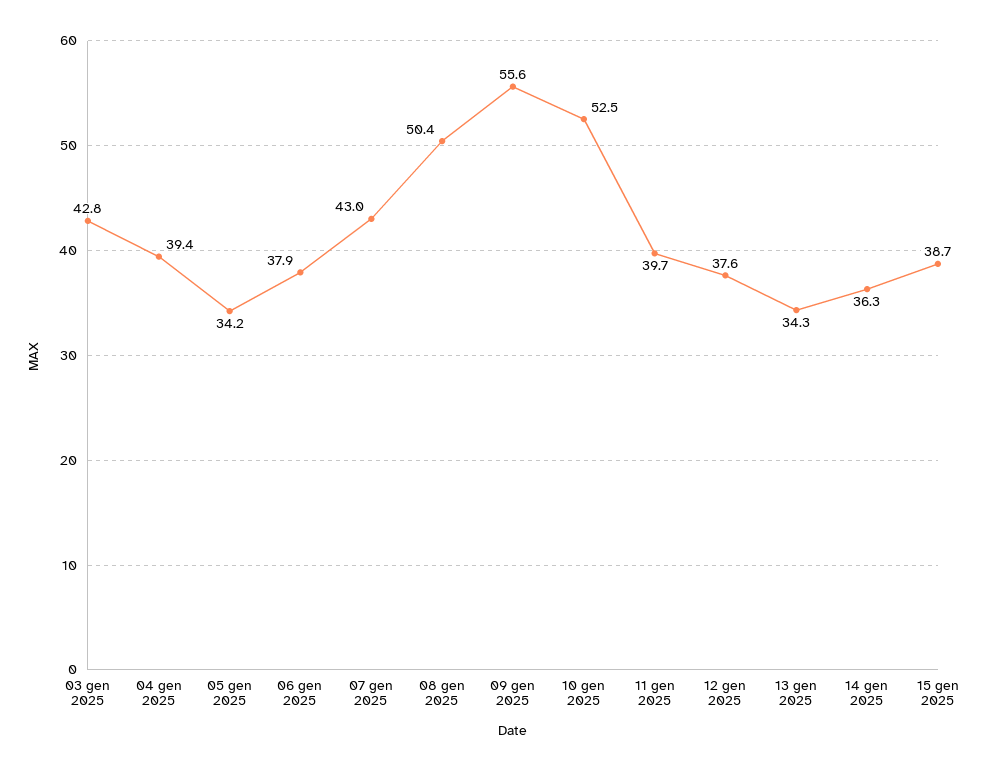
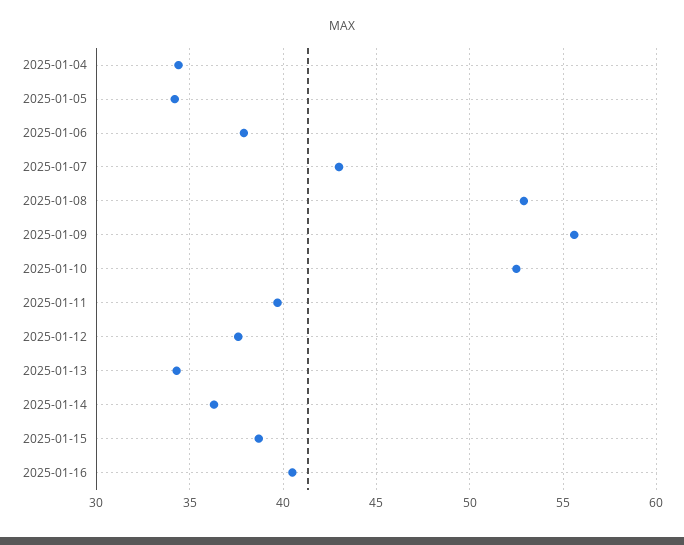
03 gen 2025: 42.8 -> none
04 gen 2025: 39.4 -> 34.5
08 gen 2025: 50.4 -> 53
2025-01-16: none -> 40.5

